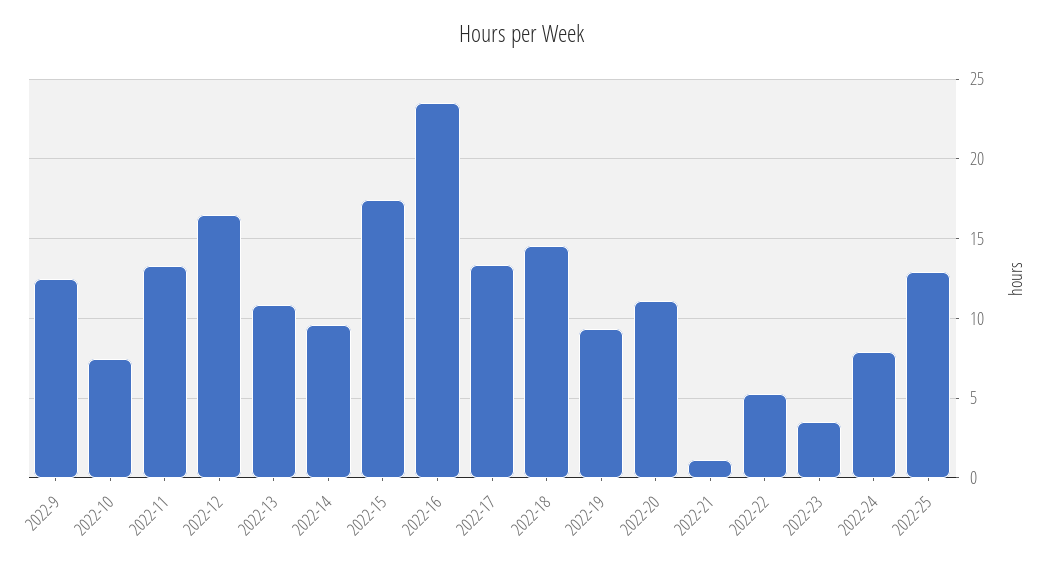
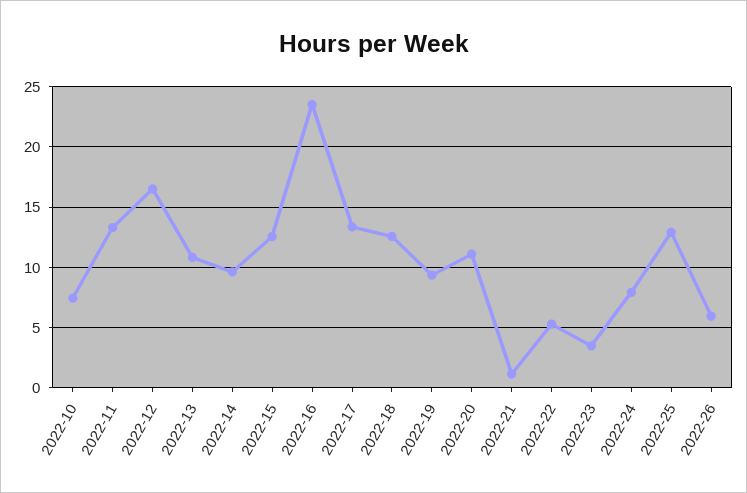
2022-9: 12.5 -> none
2022-15: 17.5 -> 12.5
2022-18: 14.5 -> 12.5
2022-26: none -> 6

